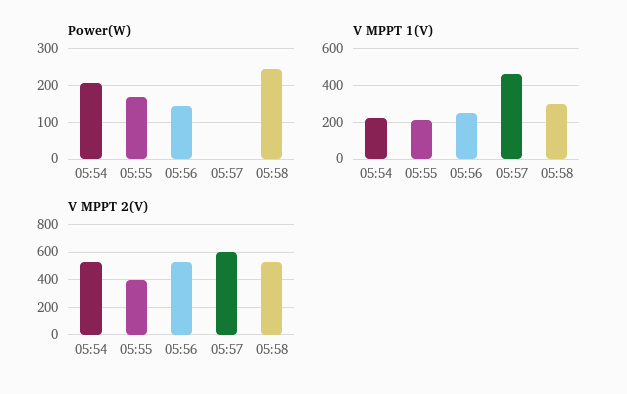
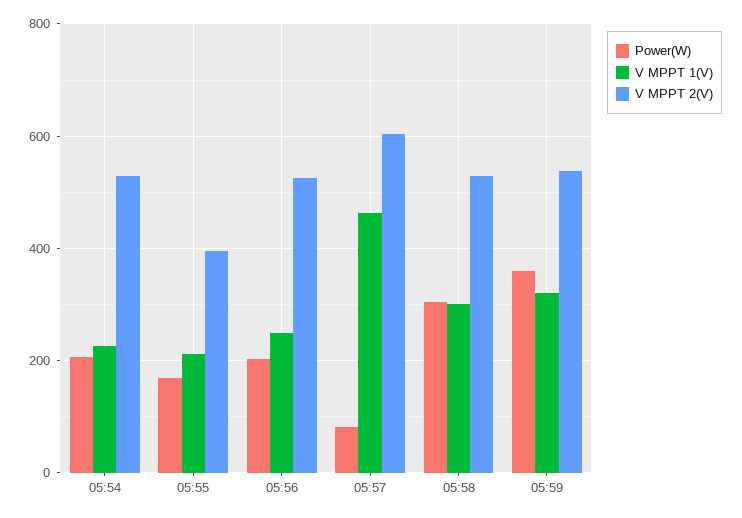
Power(W), 05:56: 140 -> 200
Power(W), 05:57: 0 -> 80
Power(W), 05:58: 240 -> 300
Power(W), 05:59: none -> 360
V MPPT 1(V), 05:59: none -> 320
V MPPT 2(V), 05:59: none -> 540

